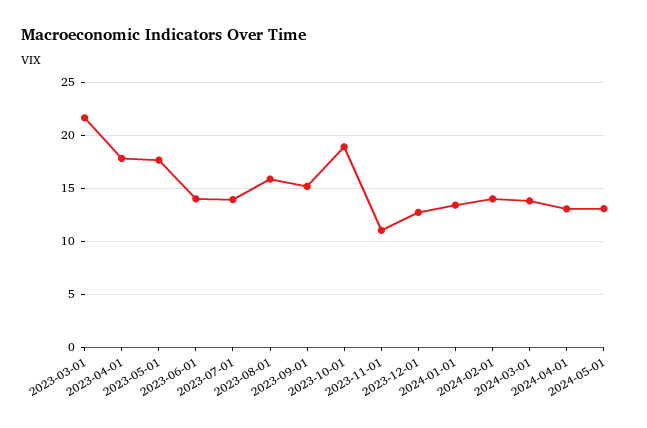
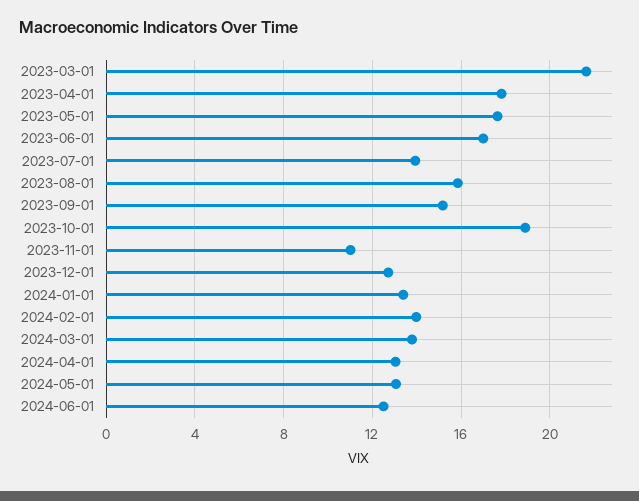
2023-06-01: 14 -> 17
2024-06-01: none -> 12.5

